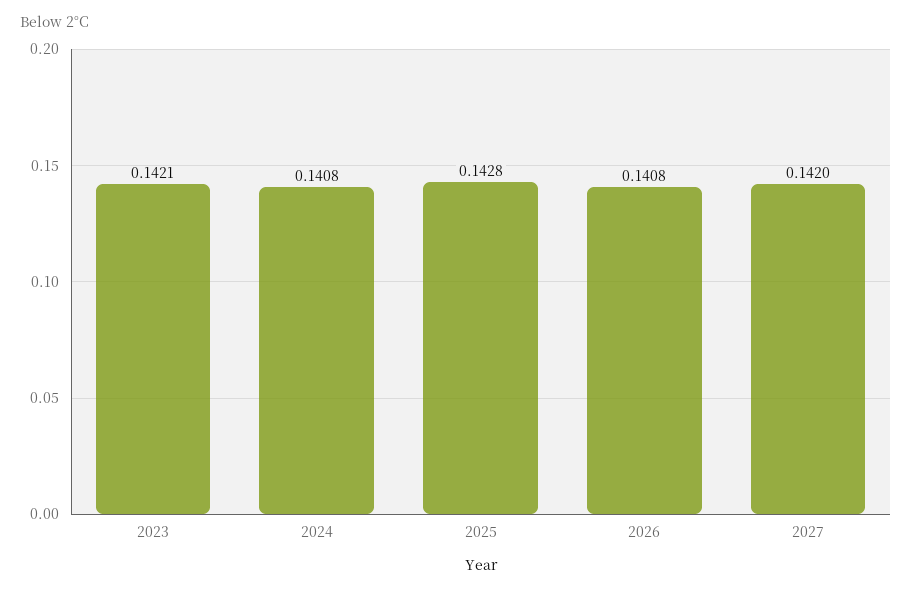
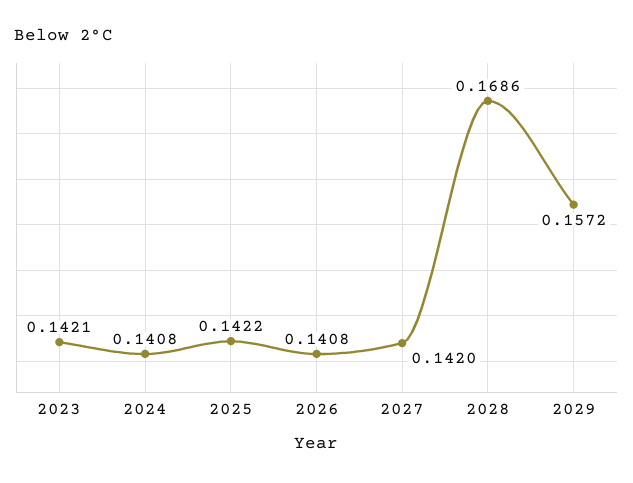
2025: 0.1428 -> 0.1422
2028: none -> 0.1686
2029: none -> 0.1572

